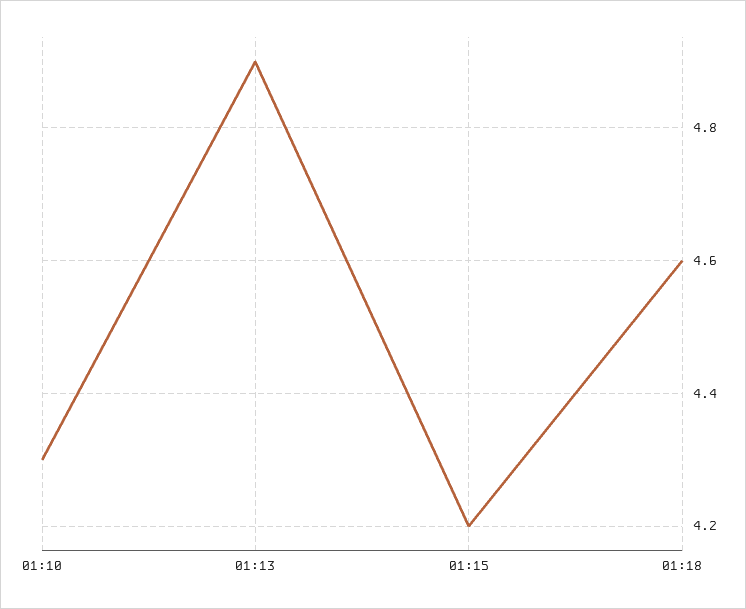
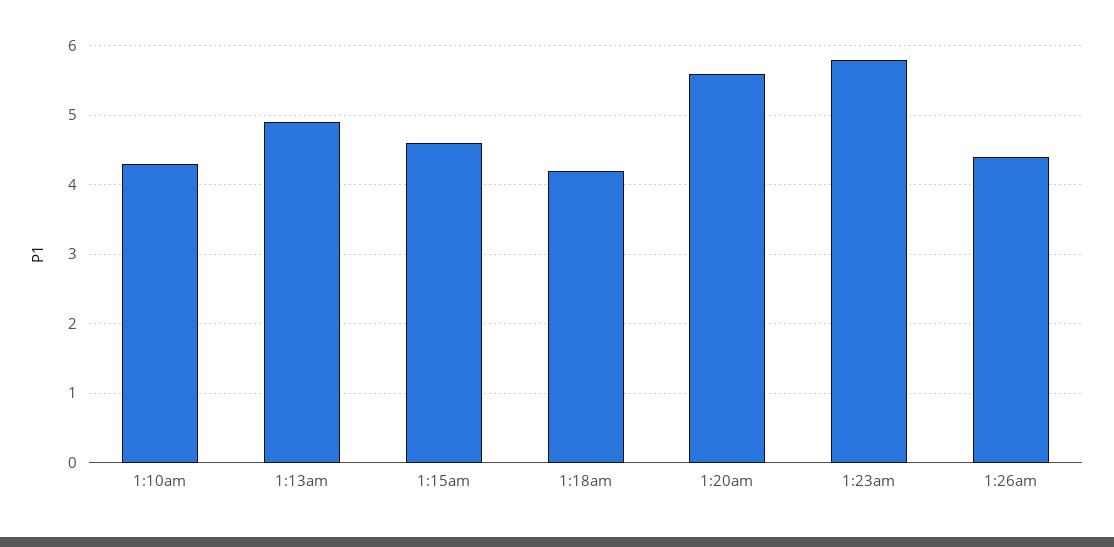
01:15: 4.2 -> 4.6
01:18: 4.6 -> 4.2
1:20am: none -> 5.6
1:23am: none -> 5.8
1:26am: none -> 4.4

